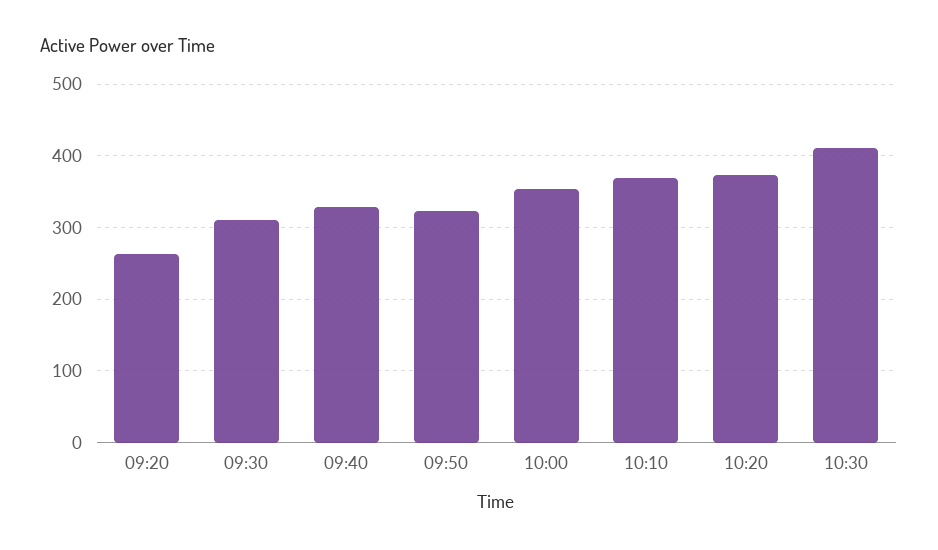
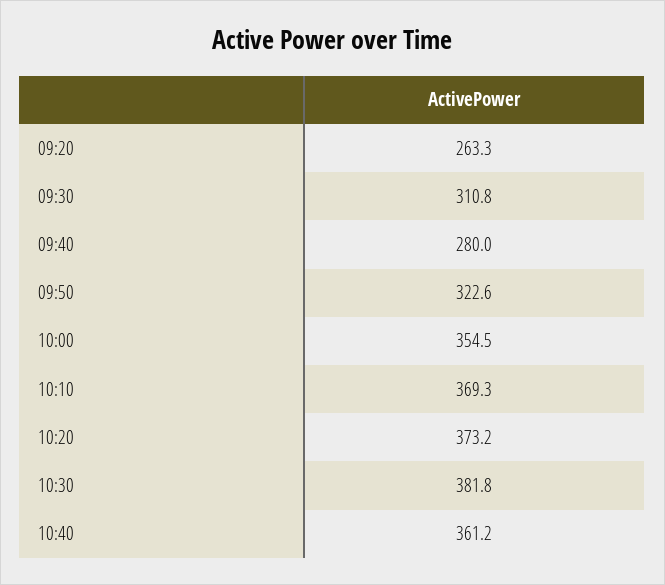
09:40: 330 -> 280
10:30: 410 -> 381.8
10:40: none -> 361.2

